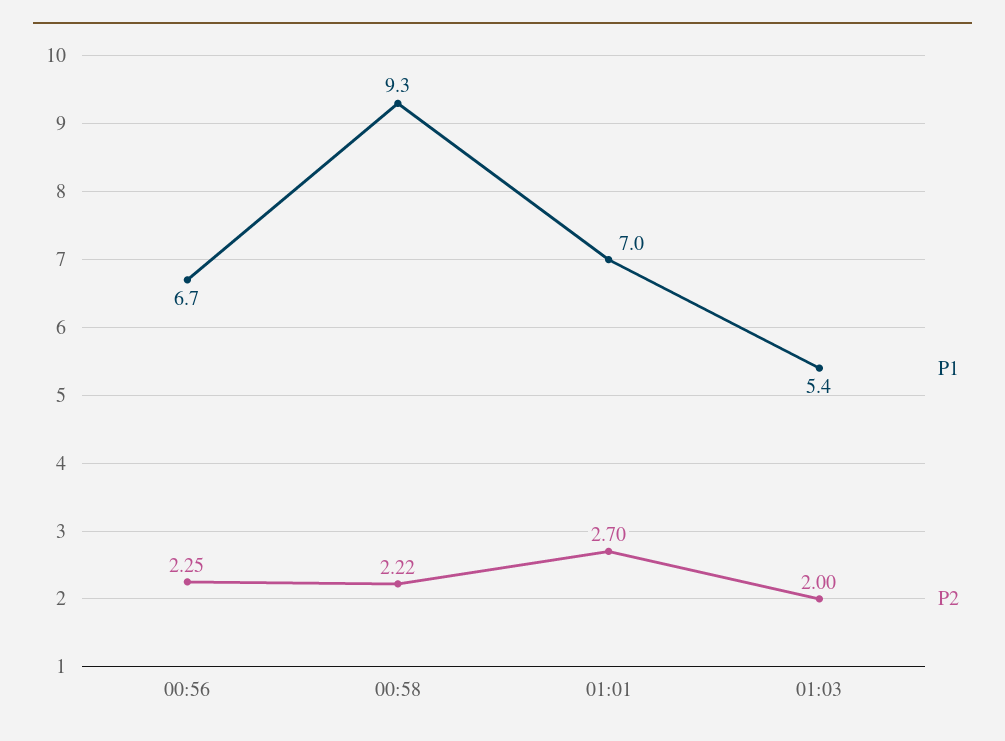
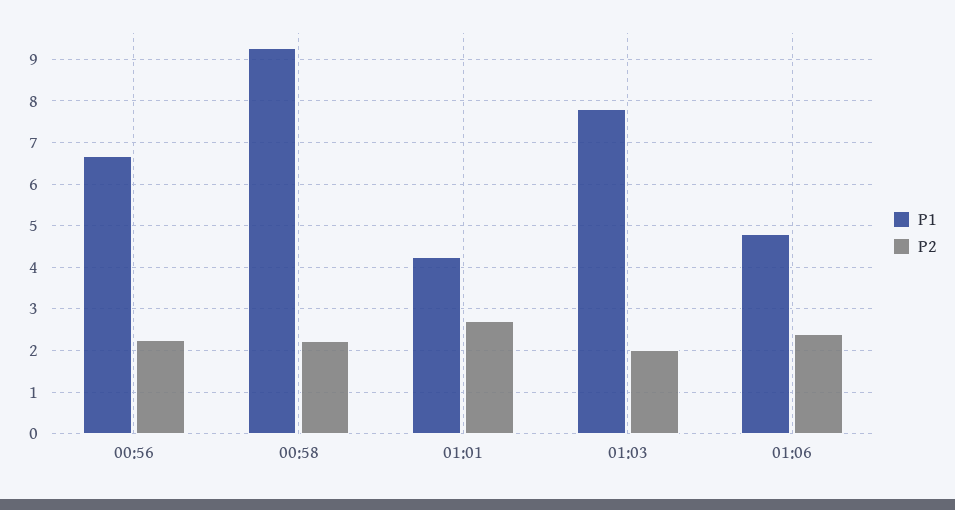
P1, 01:01: 7 -> 4.2
P1, 01:03: 5.4 -> 7.8
P1, 01:06: none -> 4.8
P2, 01:06: none -> 2.4

